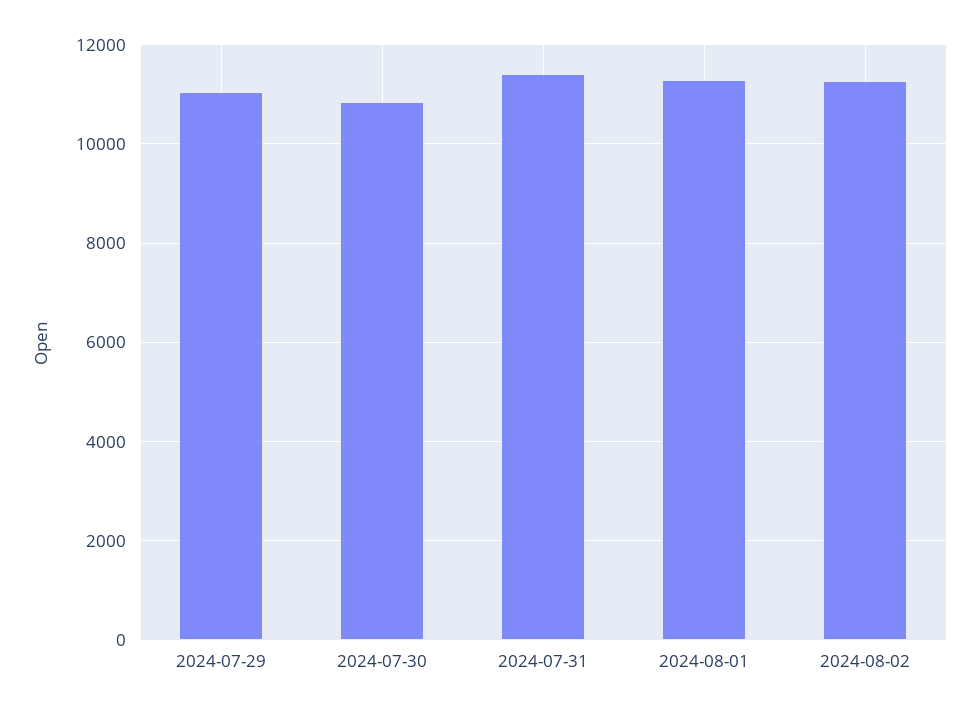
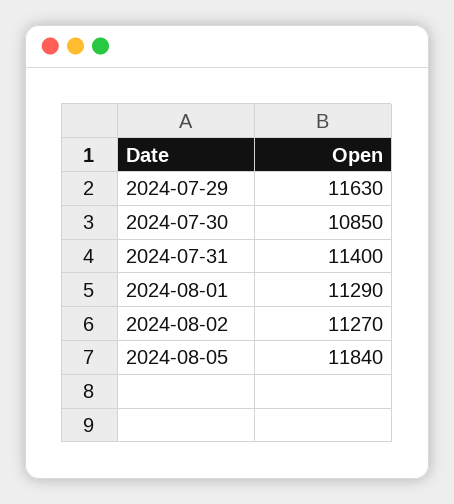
2024-07-29: 11000 -> 11630
2024-08-05: none -> 11840

